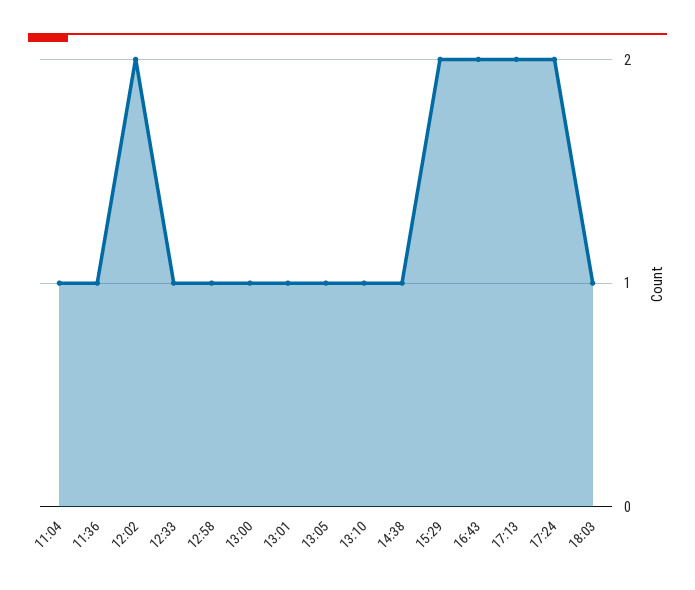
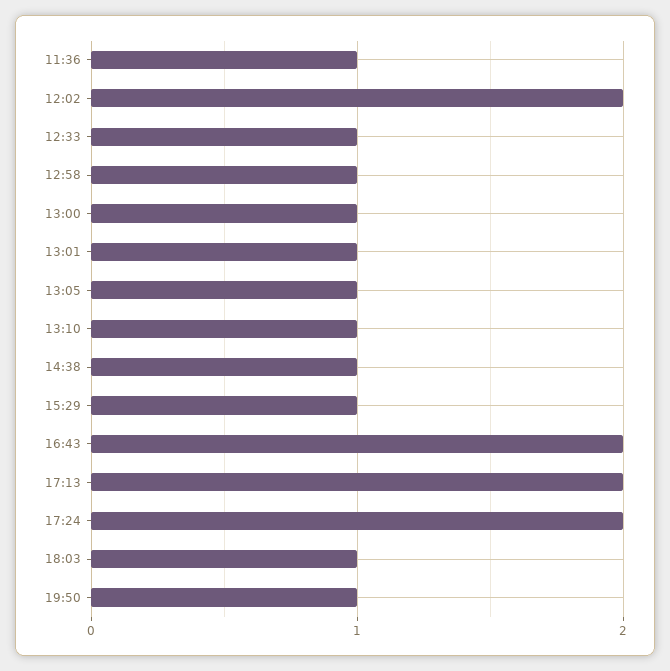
11:04: 1 -> none
15:29: 2 -> 1
19:50: none -> 1

